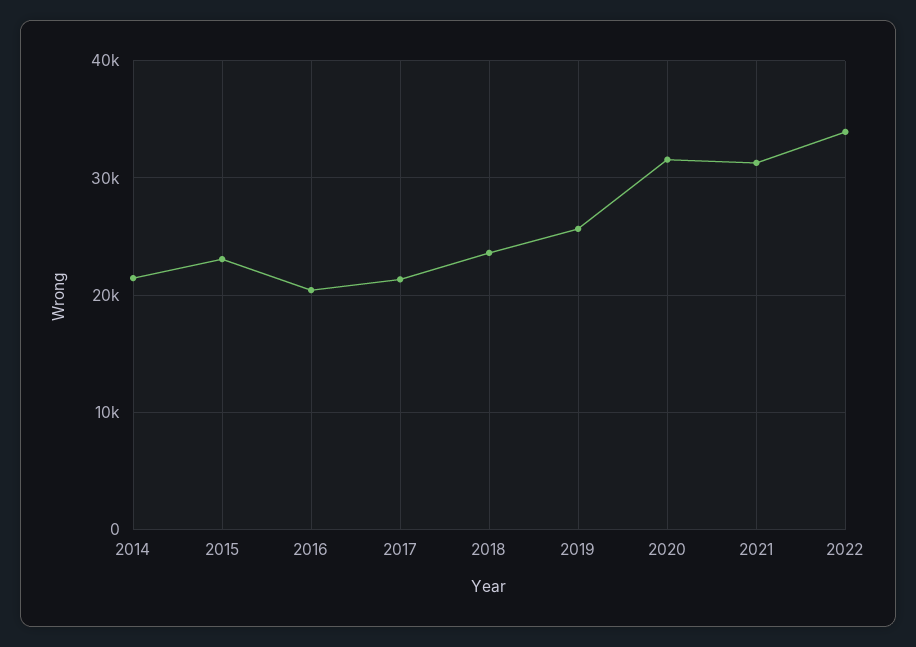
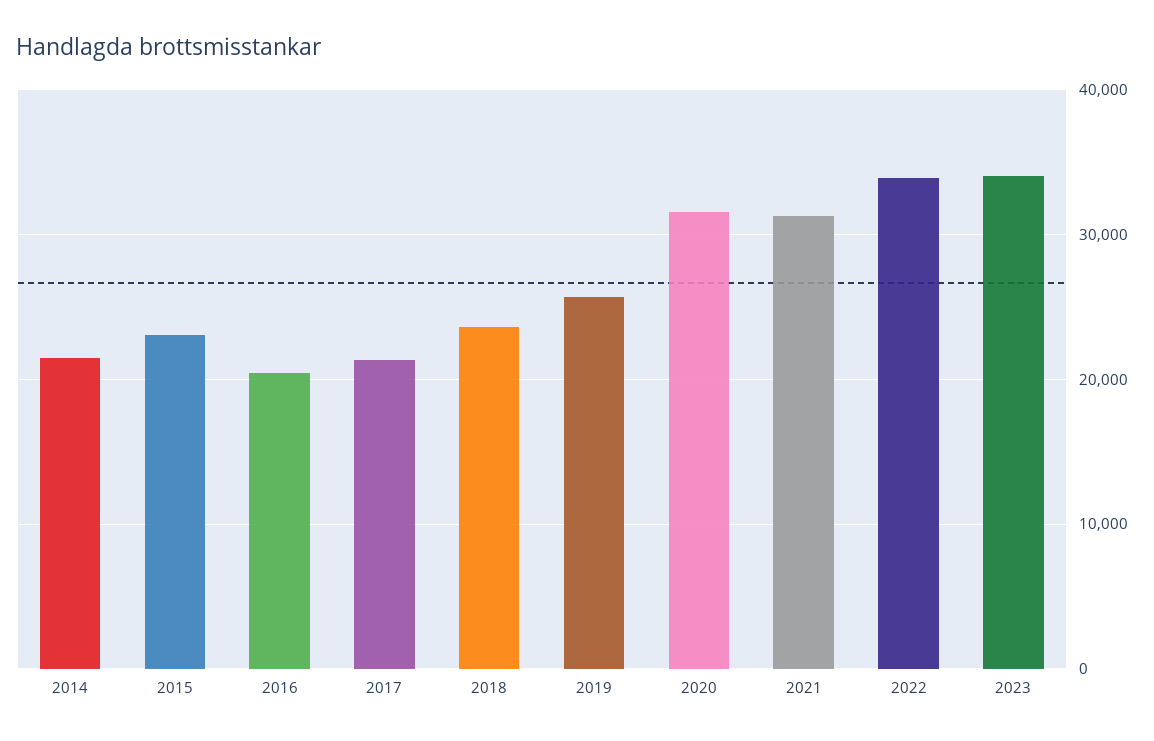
2023: none -> 34000

